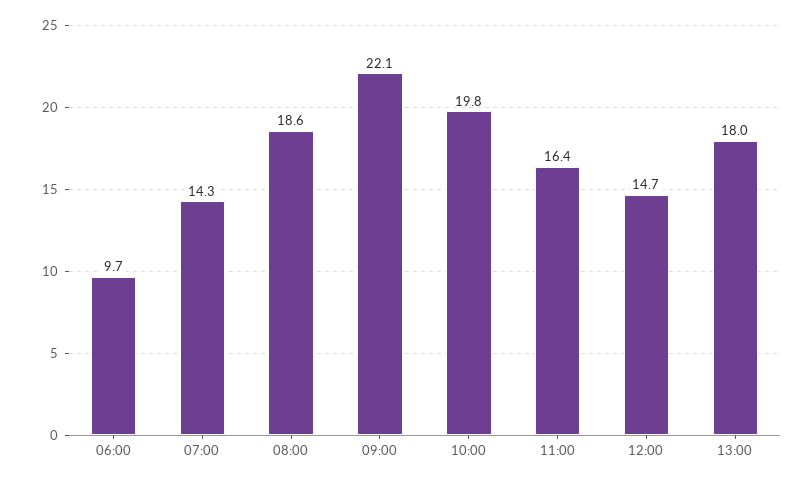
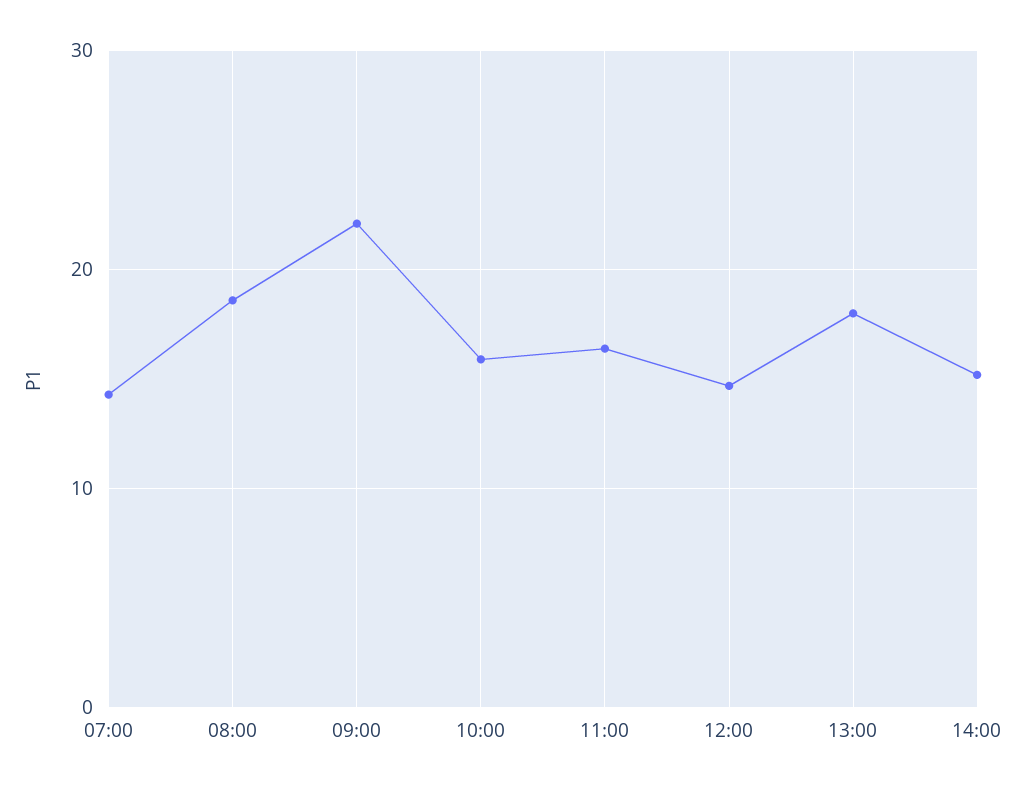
06:00: 9.7 -> none
10:00: 19.8 -> 16
14:00: none -> 15

